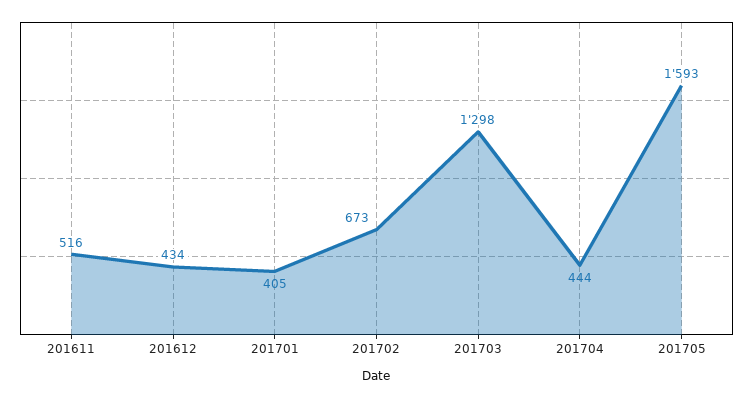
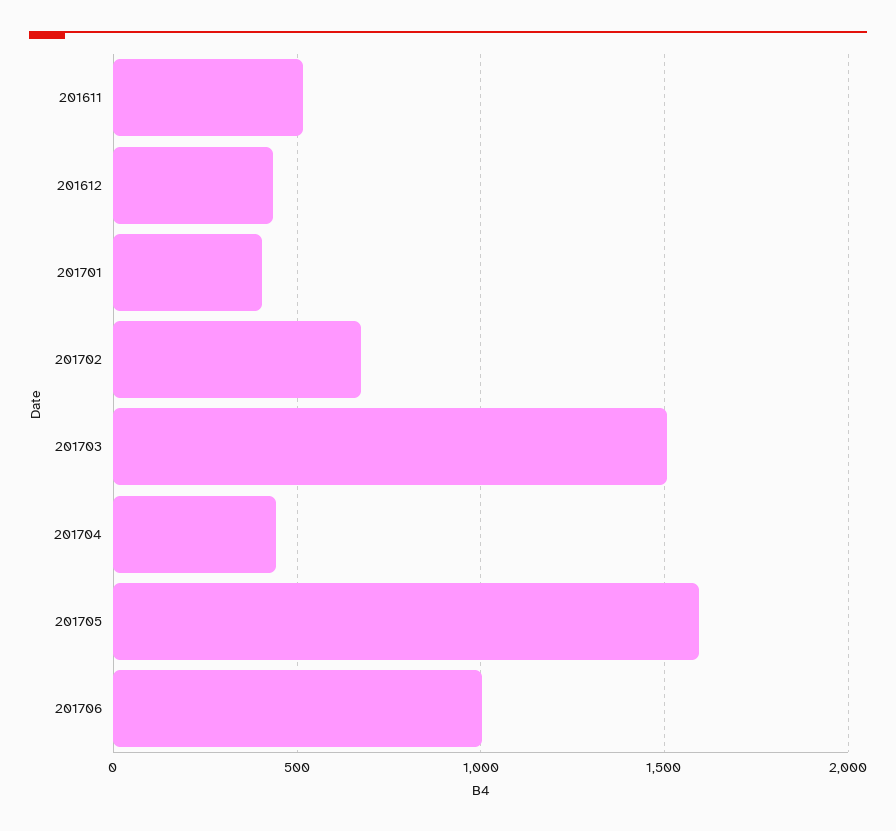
201703: 1298 -> 1500
201706: none -> 1000

